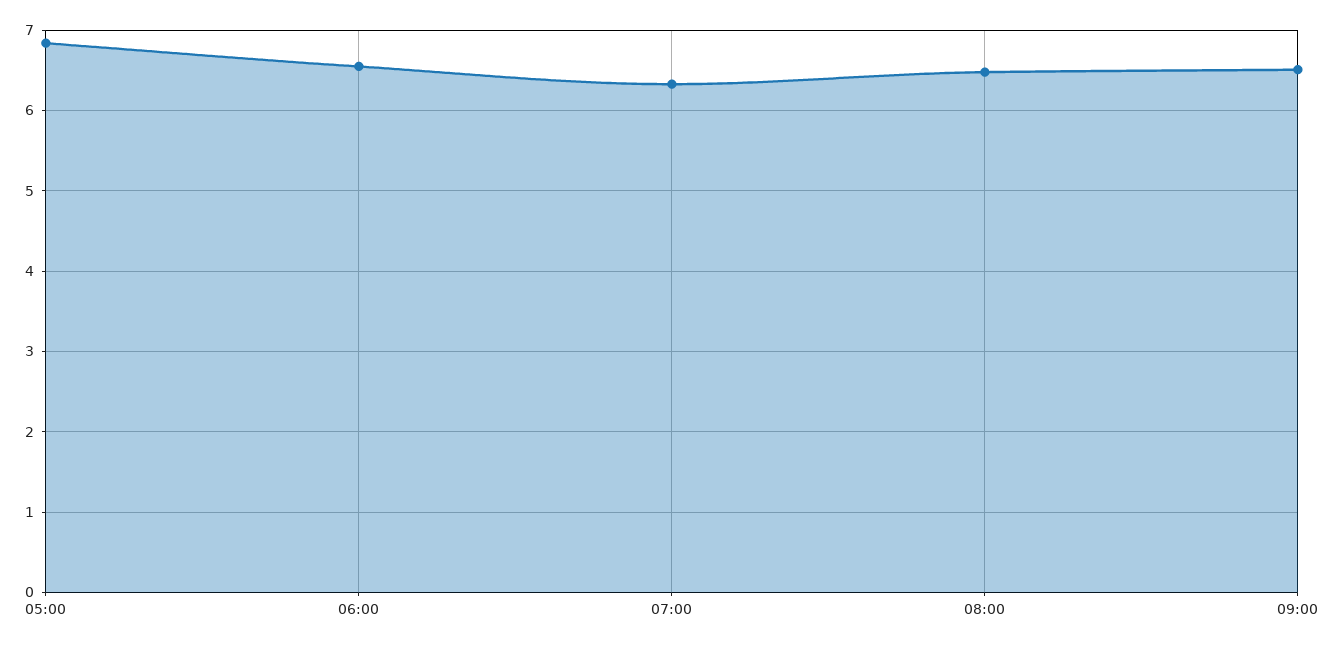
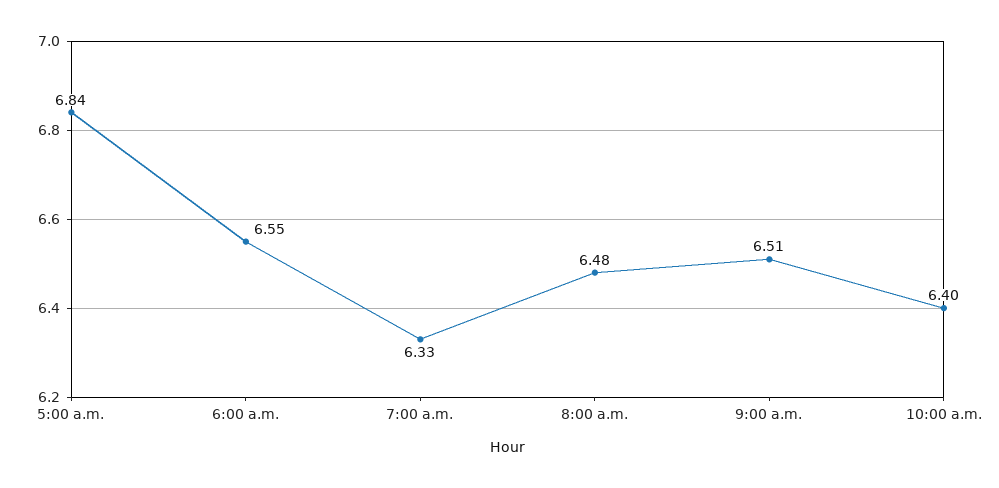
10:00 a.m.: none -> 6.4

